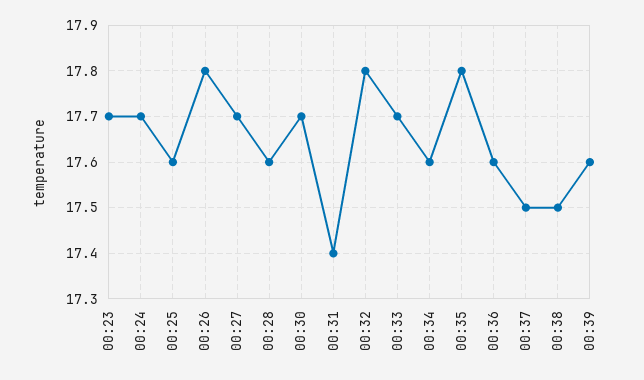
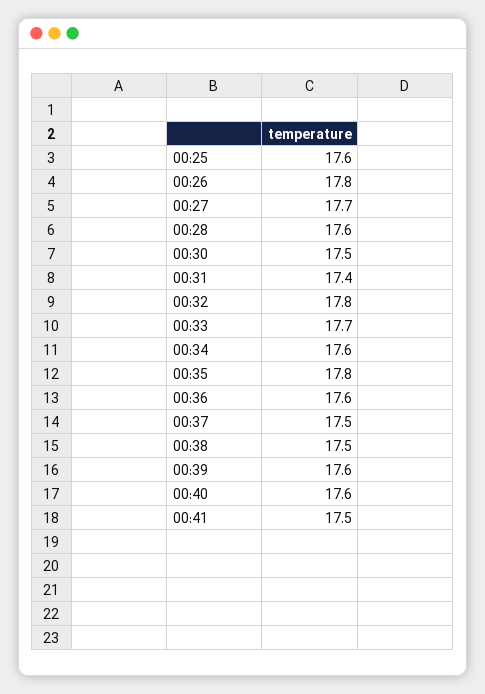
00:23: 17.7 -> none
00:24: 17.7 -> none
00:30: 17.7 -> 17.5
00:40: none -> 17.6
00:41: none -> 17.5

